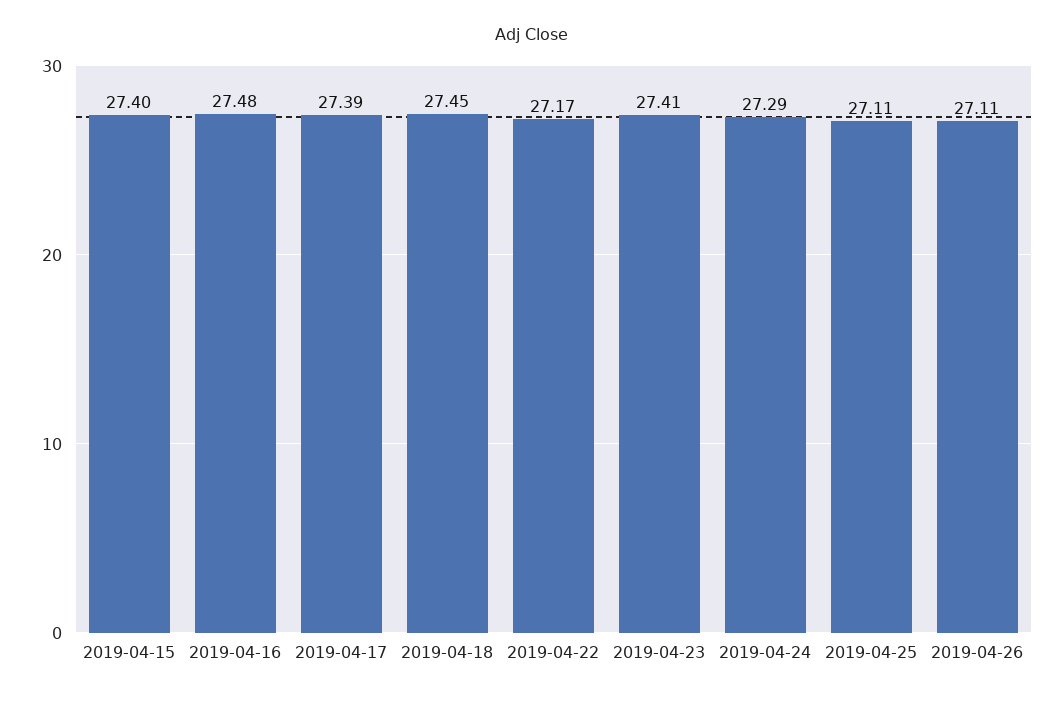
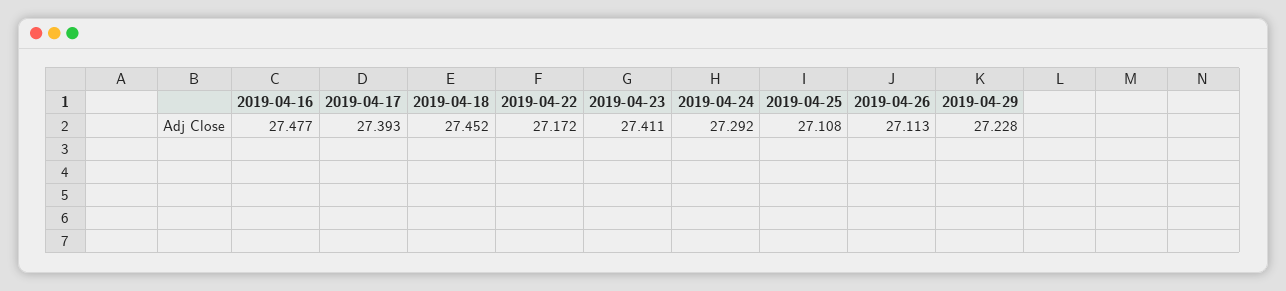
2019-04-15: 27.4 -> none
2019-04-29: none -> 27.228

